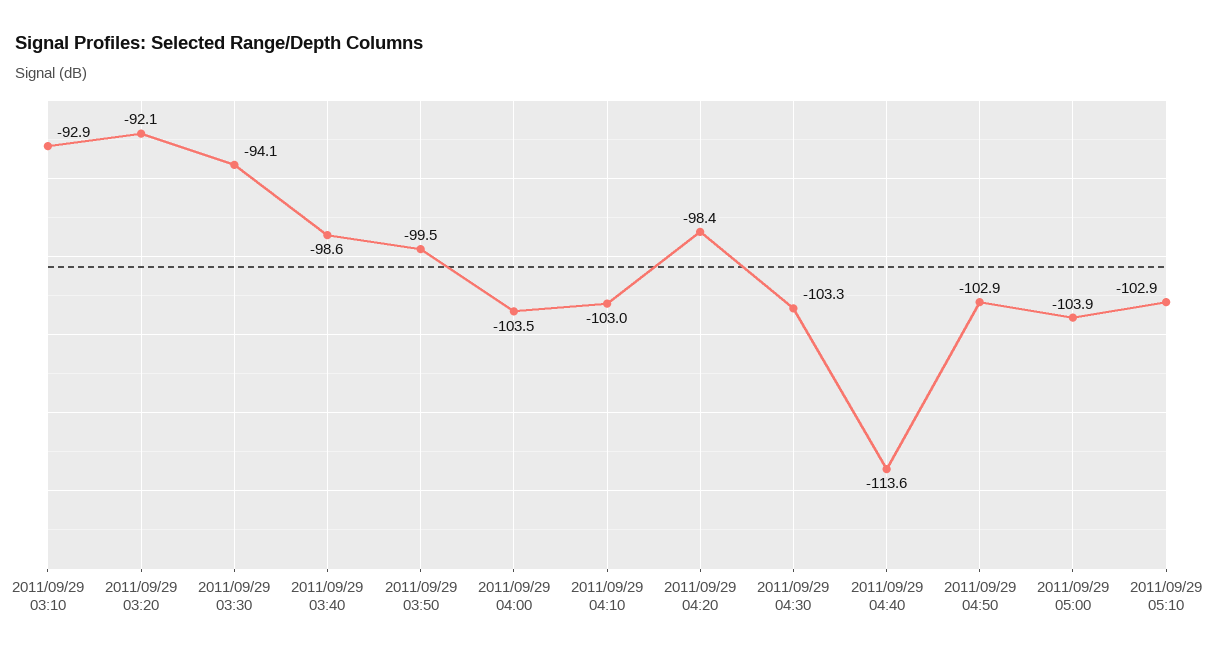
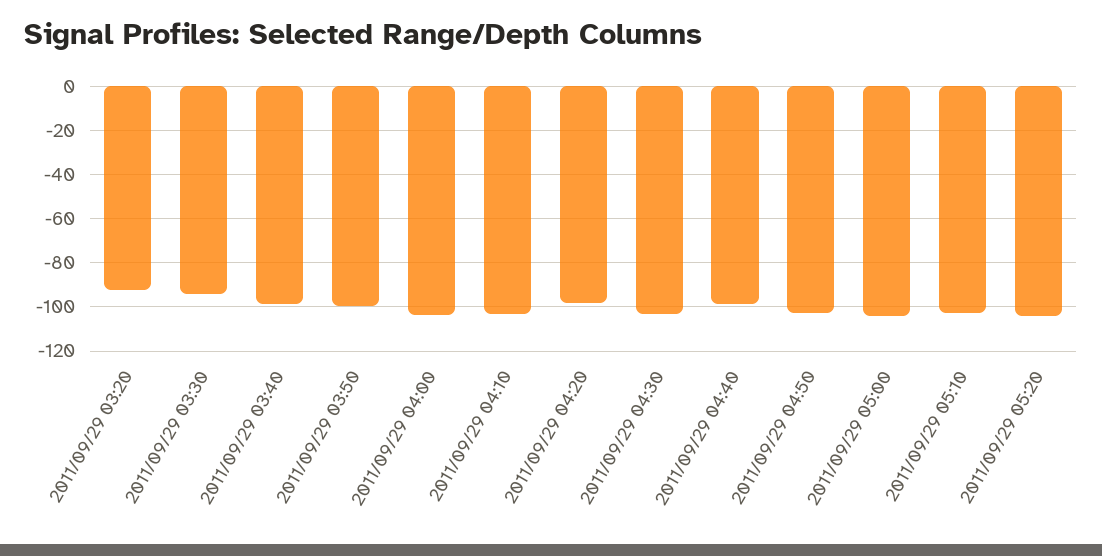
2011/09/29 03:10: -92.9 -> none
2011/09/29 04:40: -113.6 -> -100
2011/09/29 05:20: none -> -105

